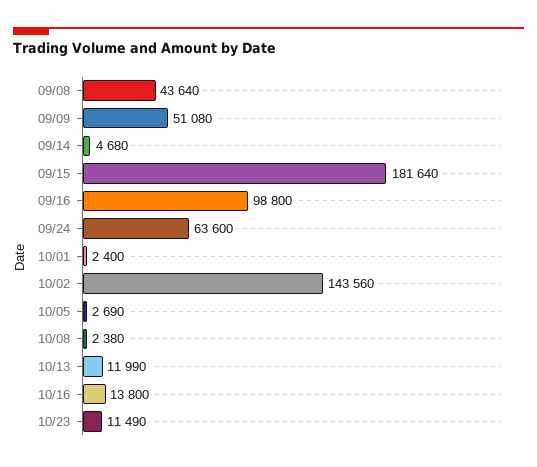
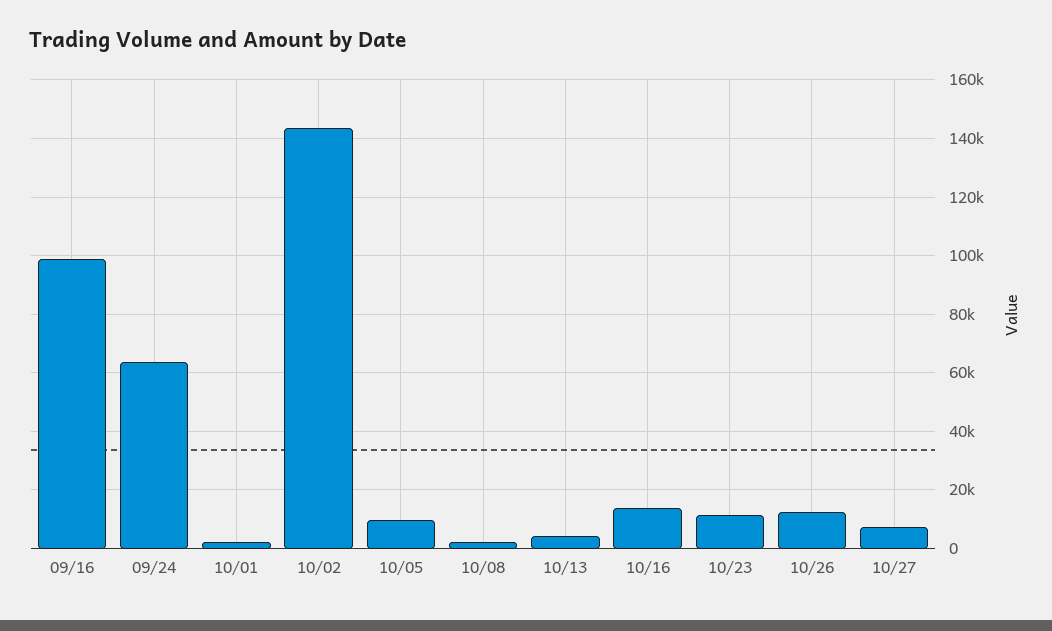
09/08: 43640 -> none
09/09: 51080 -> none
09/14: 4680 -> none
09/15: 181640 -> none
10/05: 2690 -> 10000
10/13: 11990 -> 5000
10/26: none -> 12500
10/27: none -> 7500

